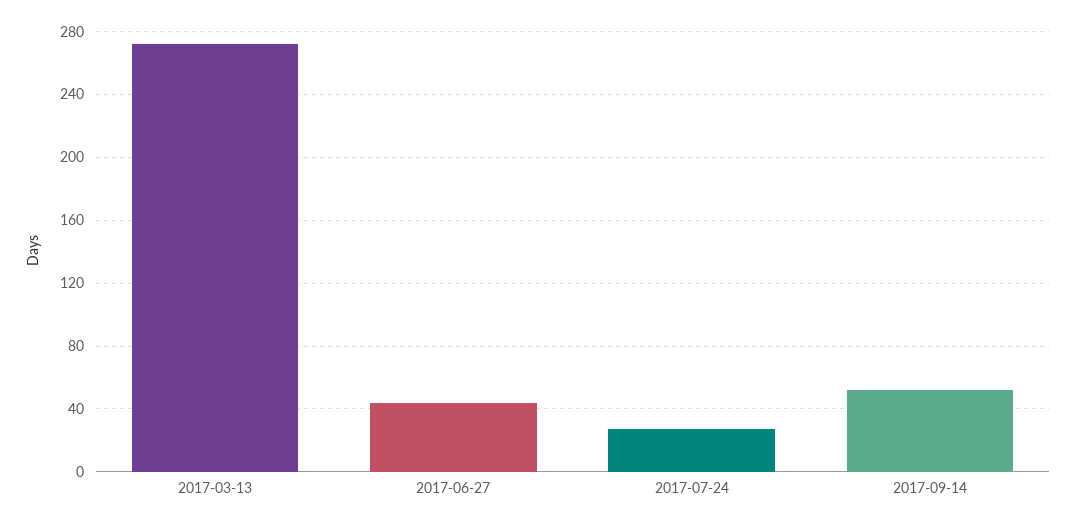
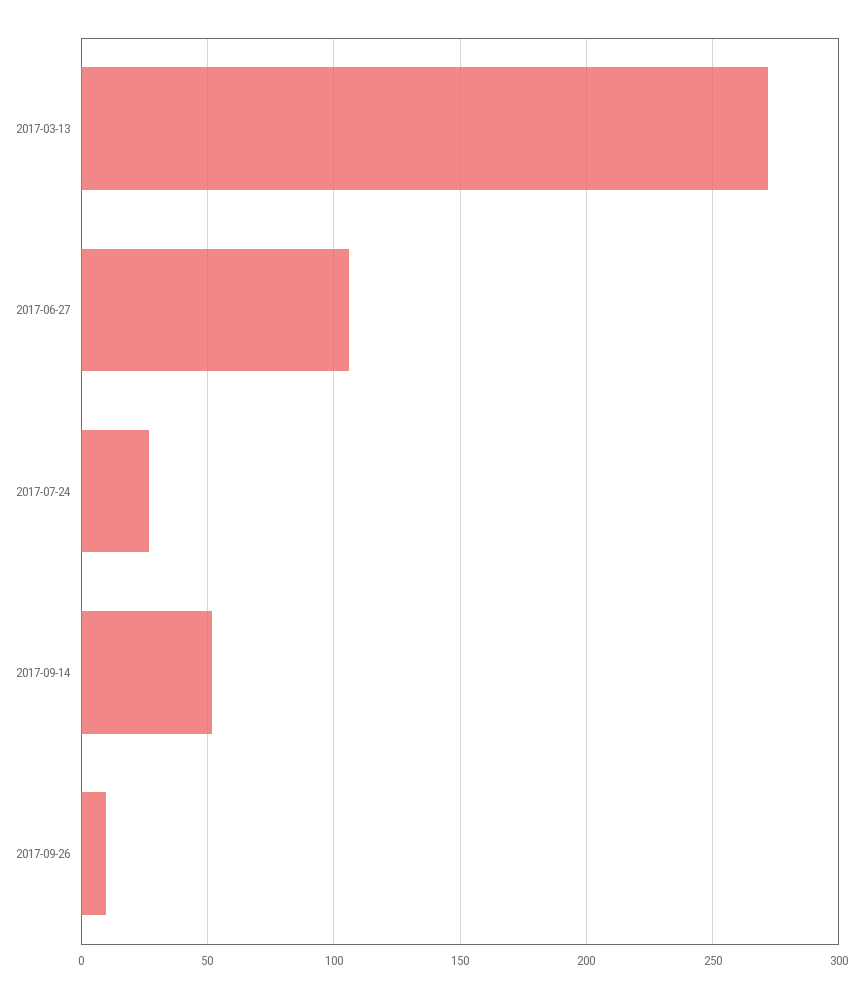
2017-06-27: 45 -> 105
2017-09-26: none -> 10

